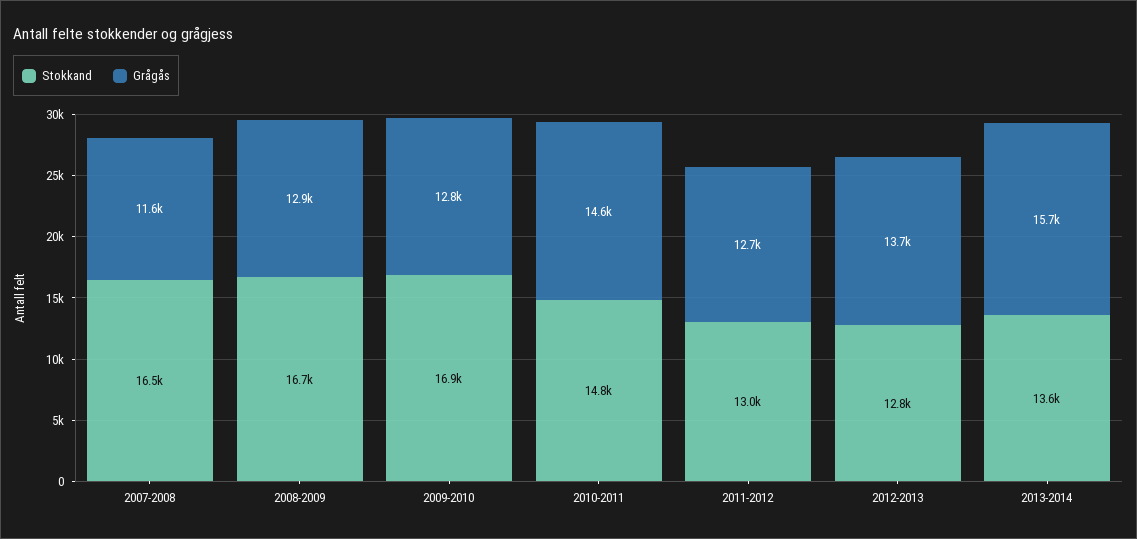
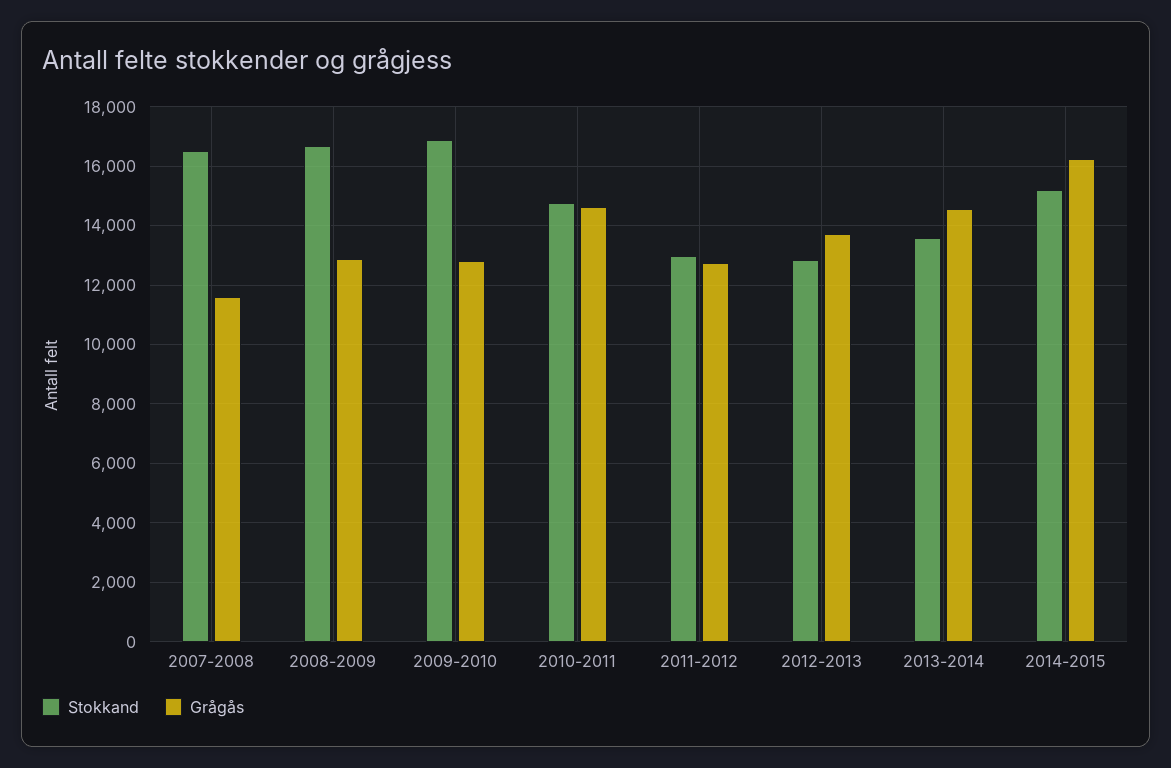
Grågås, 2013-2014: 15700 -> 14500
Stokkand, 2014-2015: none -> 15250
Grågås, 2014-2015: none -> 16250

